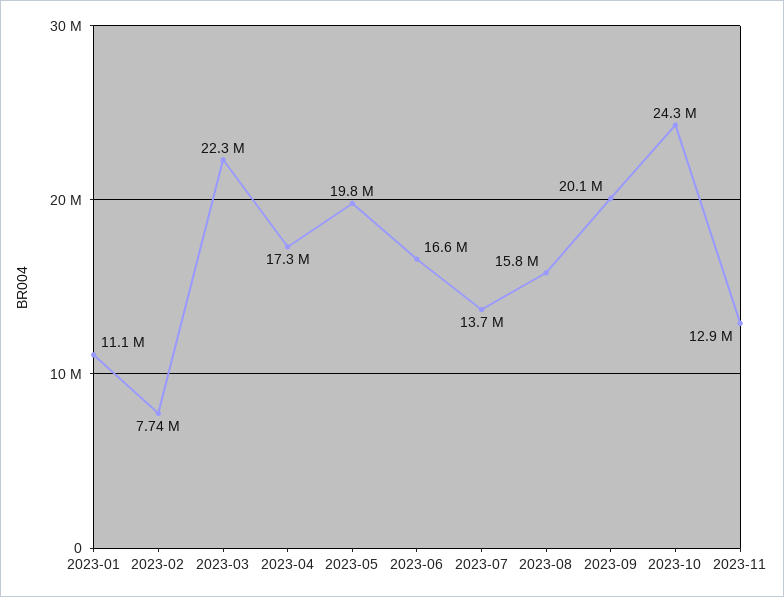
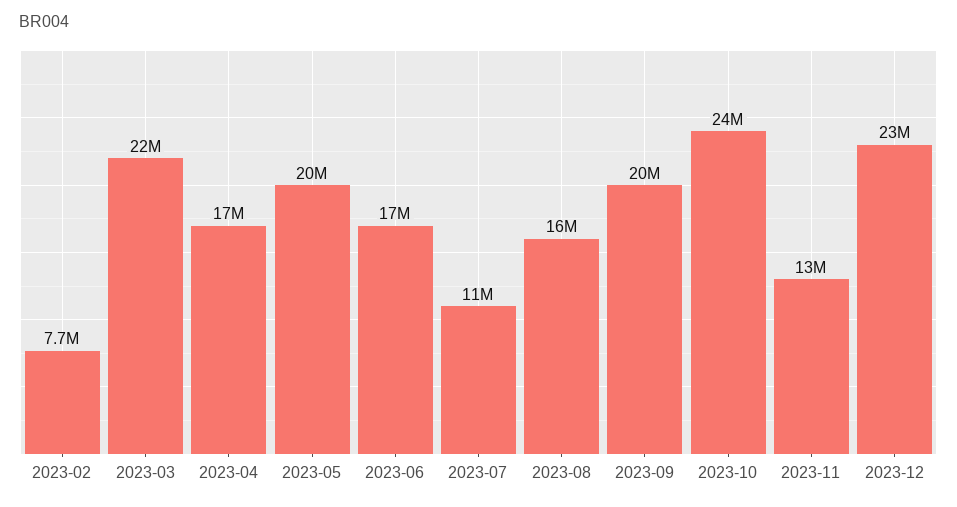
2023-01: 11100000 -> none
2023-07: 13700000 -> 11000000
2023-12: none -> 23000000

